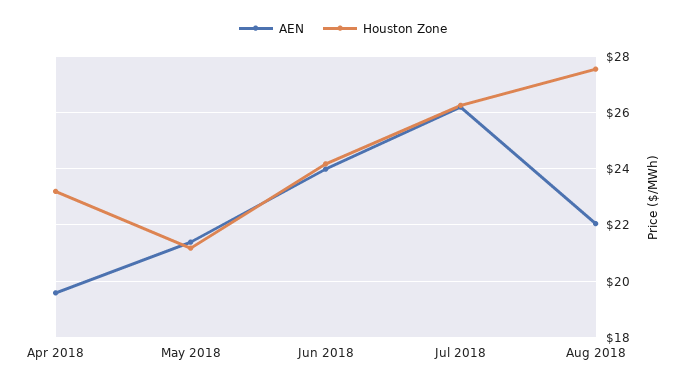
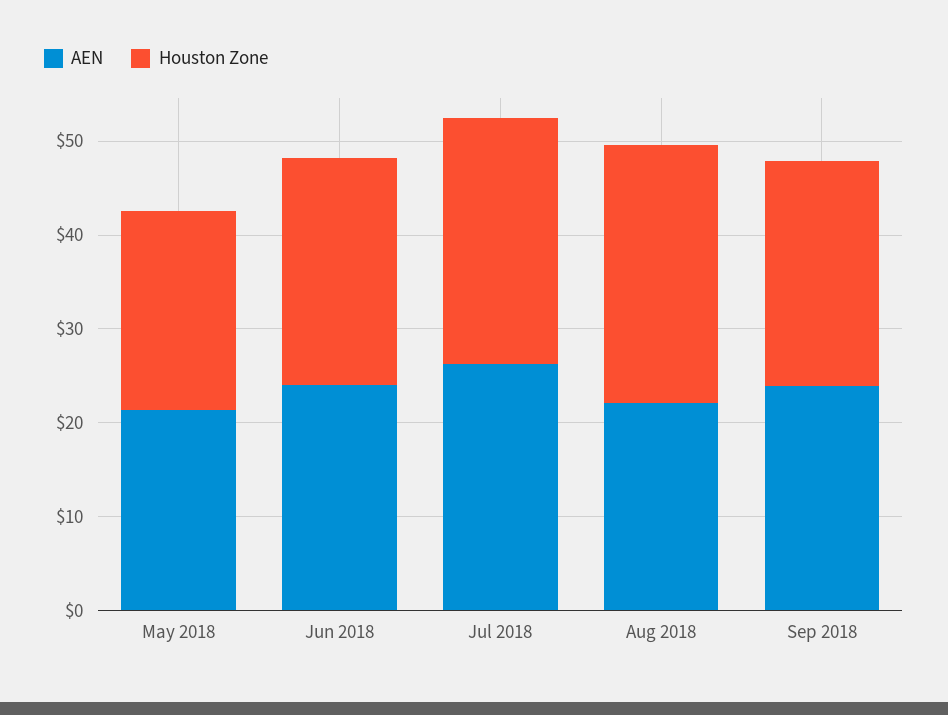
AEN, Apr 2018: 19.5 -> none
Houston Zone, Apr 2018: 23.25 -> none
AEN, Sep 2018: none -> 24
Houston Zone, Sep 2018: none -> 24

